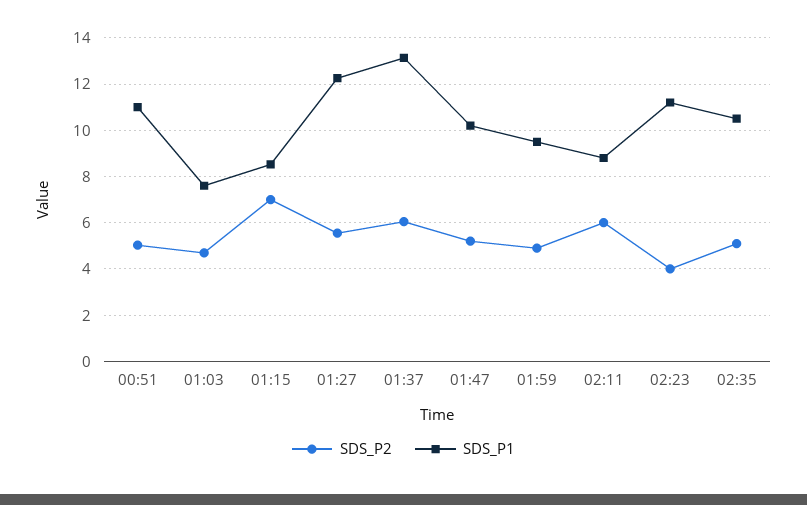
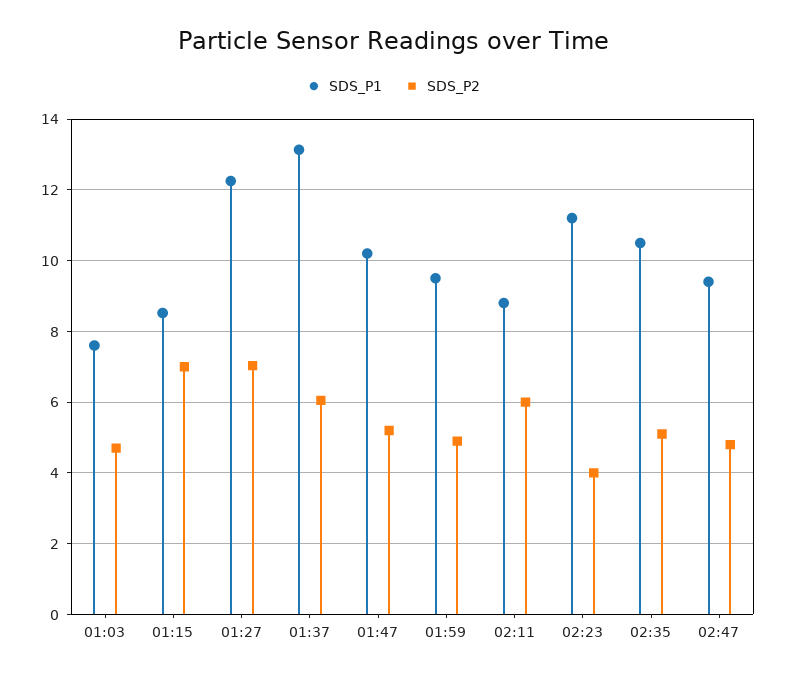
SDS_P2, 00:51: 5 -> none
SDS_P1, 00:51: 11 -> none
SDS_P2, 01:27: 5.5 -> 7
SDS_P1, 02:47: none -> 9.4
SDS_P2, 02:47: none -> 4.8

